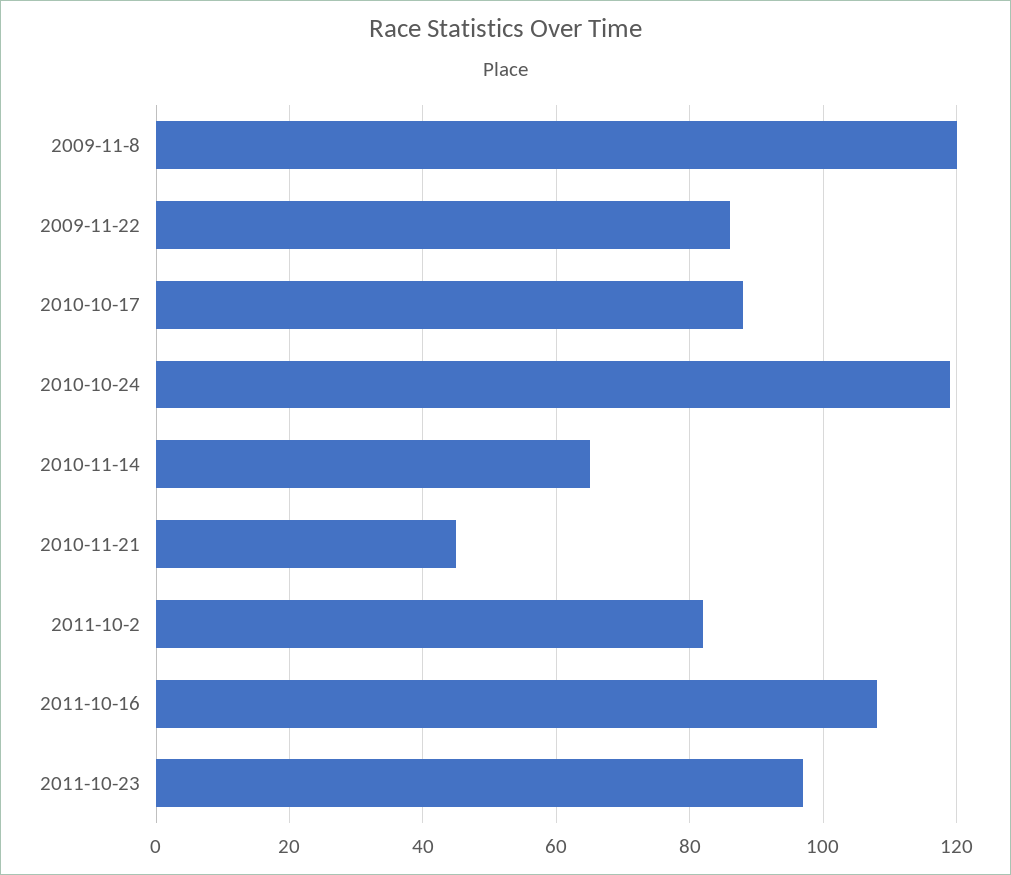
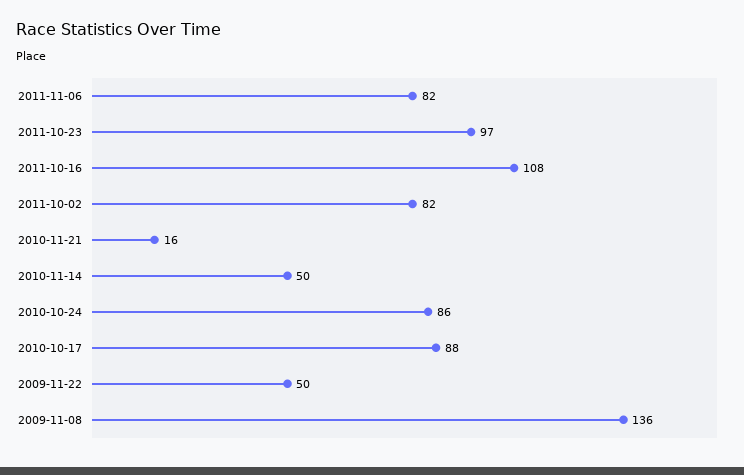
2009-11-8: 120 -> 136
2009-11-22: 85 -> 50
2010-10-24: 120 -> 86
2010-11-14: 65 -> 50
2010-11-21: 45 -> 16
2011-11-06: none -> 82

